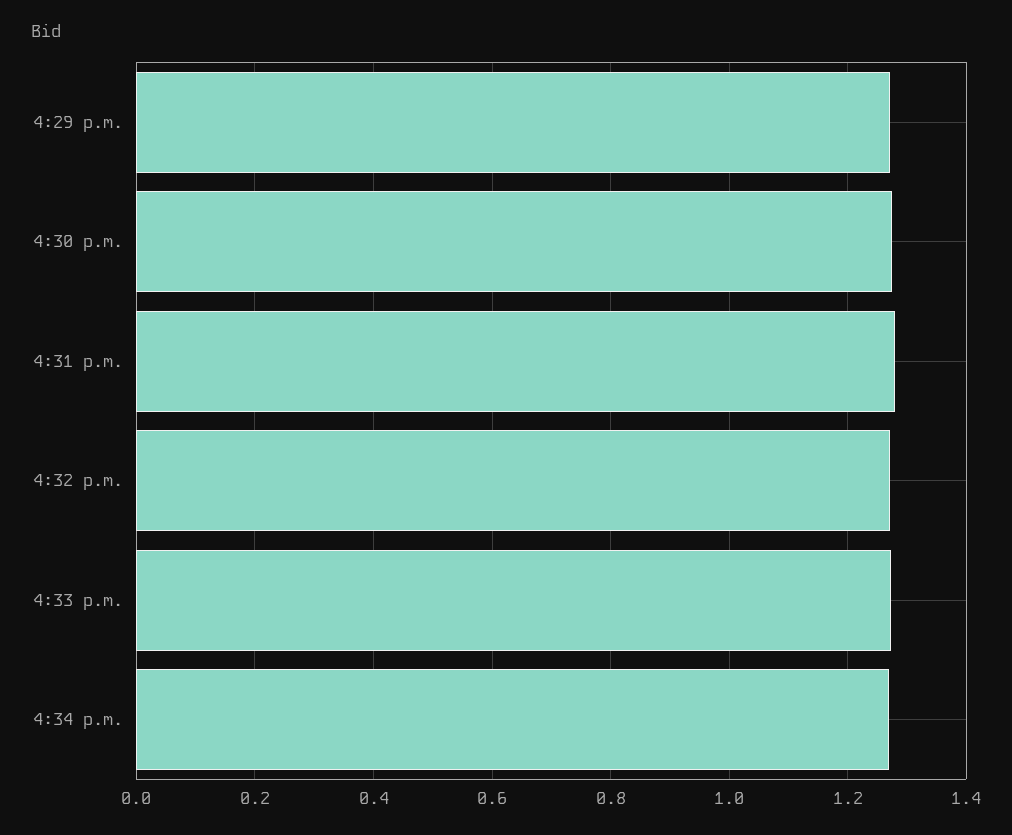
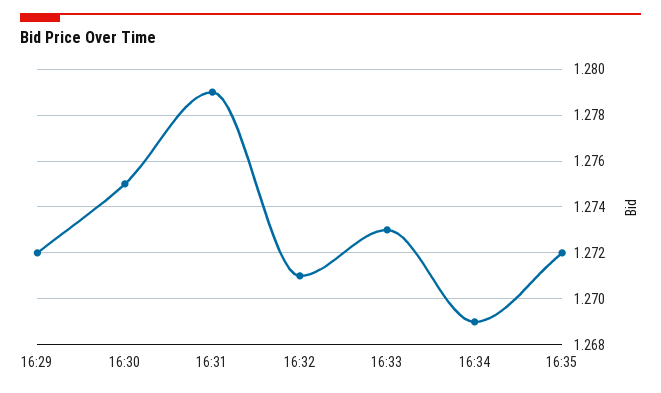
16:35: none -> 1.272

